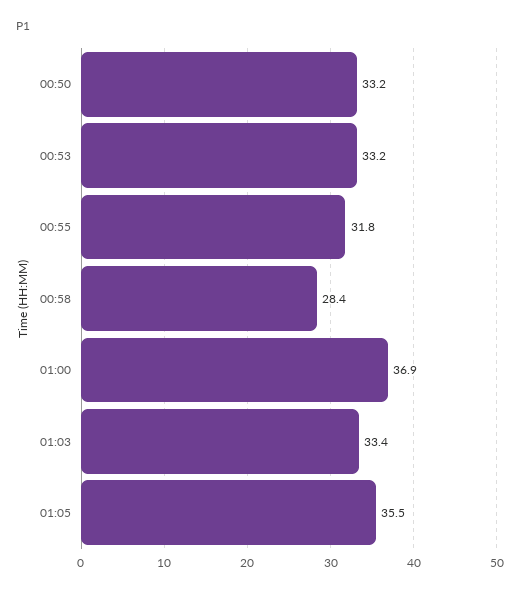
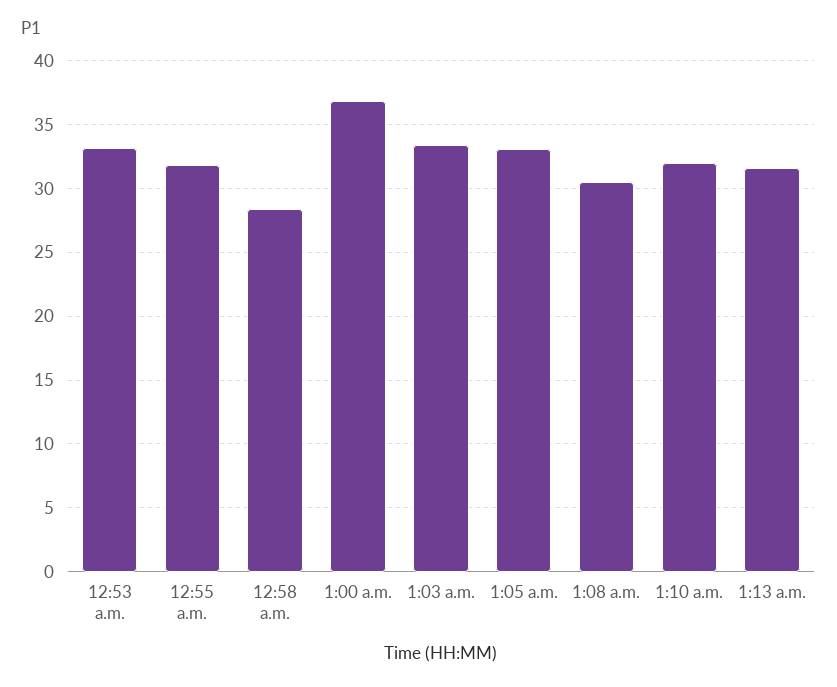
00:50: 33.2 -> none
01:05: 35.5 -> 33
1:08 a.m.: none -> 30.5
1:10 a.m.: none -> 32
1:13 a.m.: none -> 31.5

